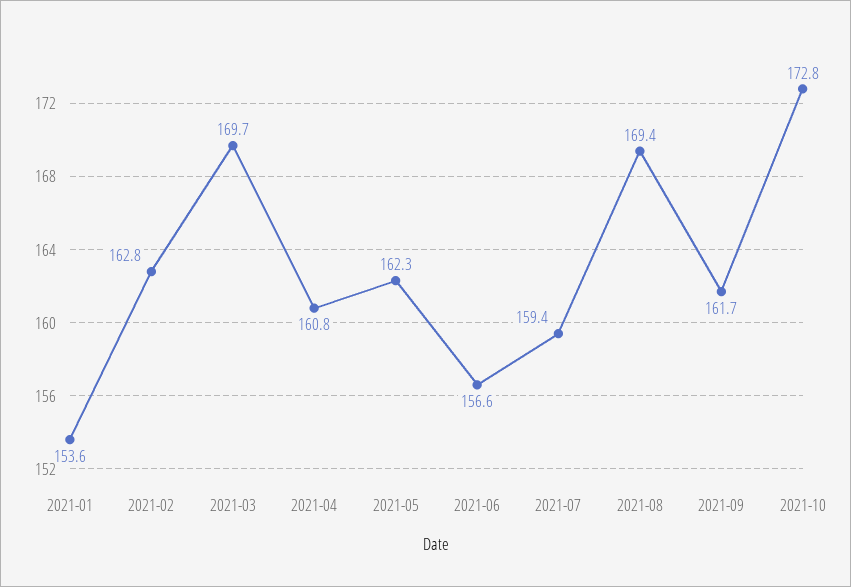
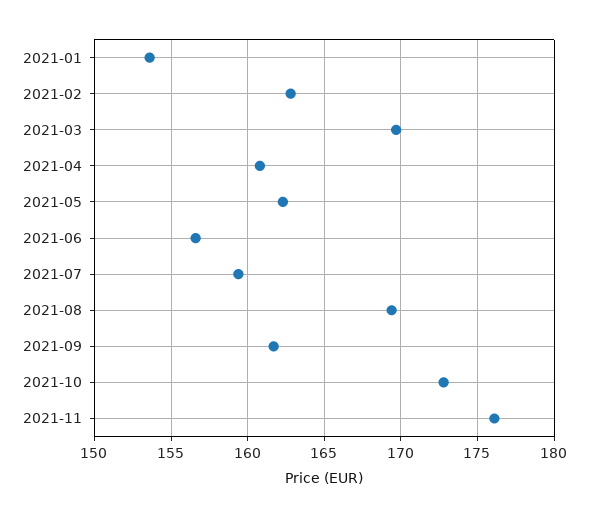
2021-11: none -> 176

